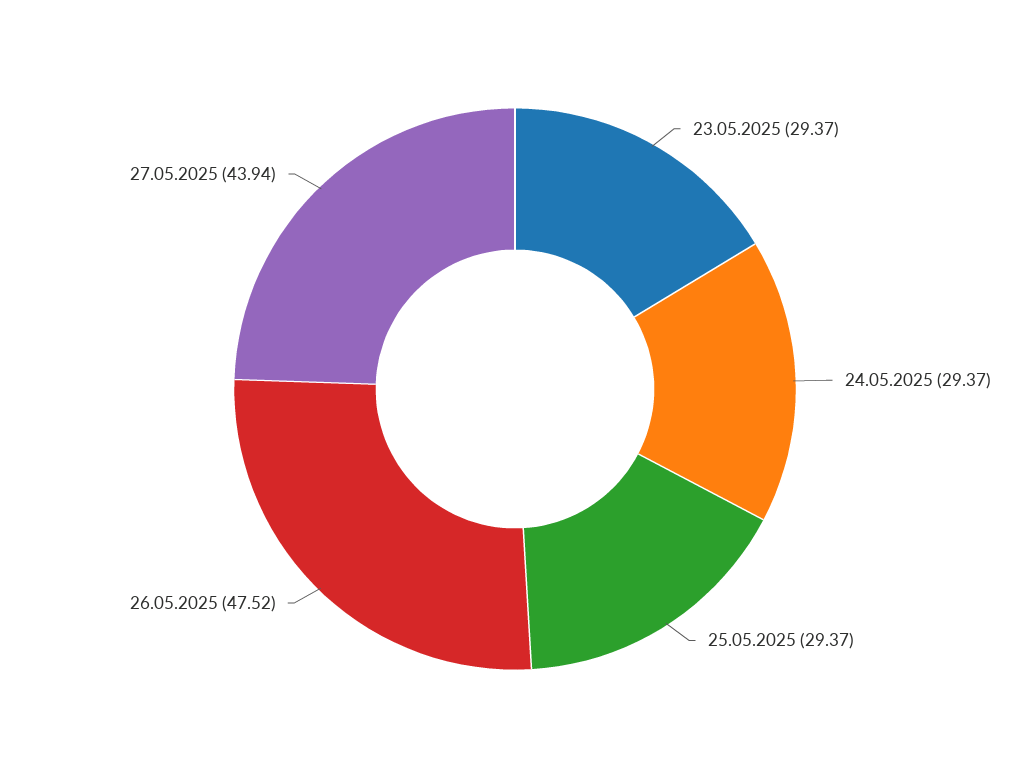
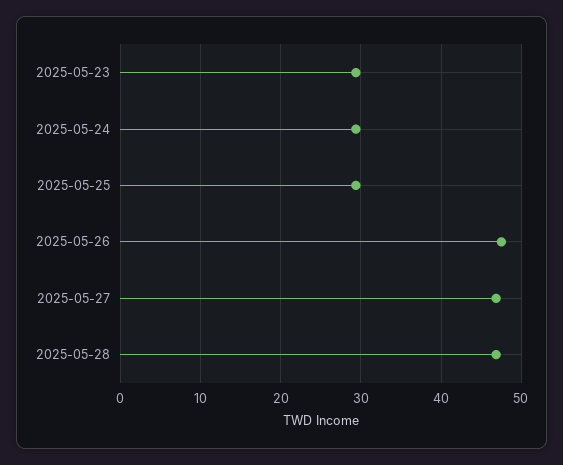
27.05.2025: 43.94 -> 47
2025-05-28: none -> 47

